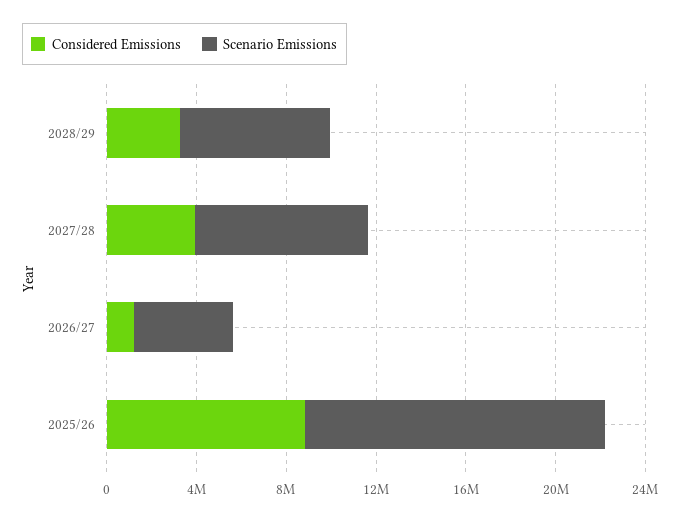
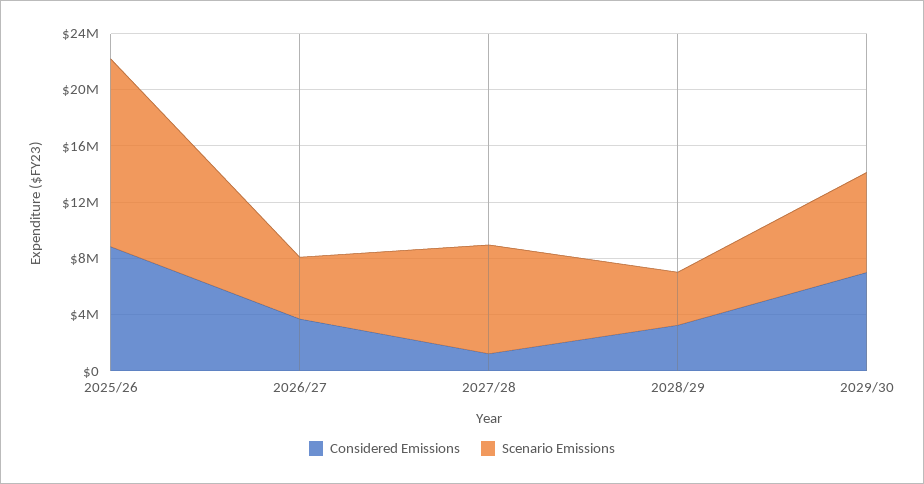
Scenario Emissions, 2028/29: 7000000 -> 4000000
Considered Emissions, 2027/28: 4000000 -> 1000000
Considered Emissions, 2026/27: 1000000 -> 4000000
Considered Emissions, 2029/30: none -> 7000000
Scenario Emissions, 2029/30: none -> 7000000

